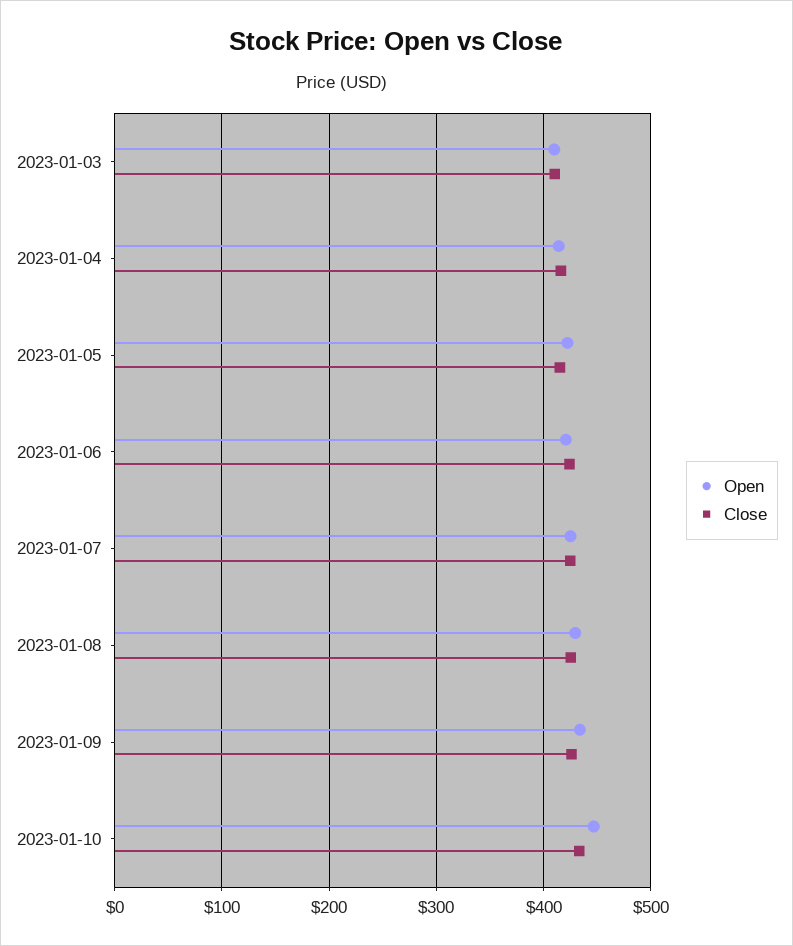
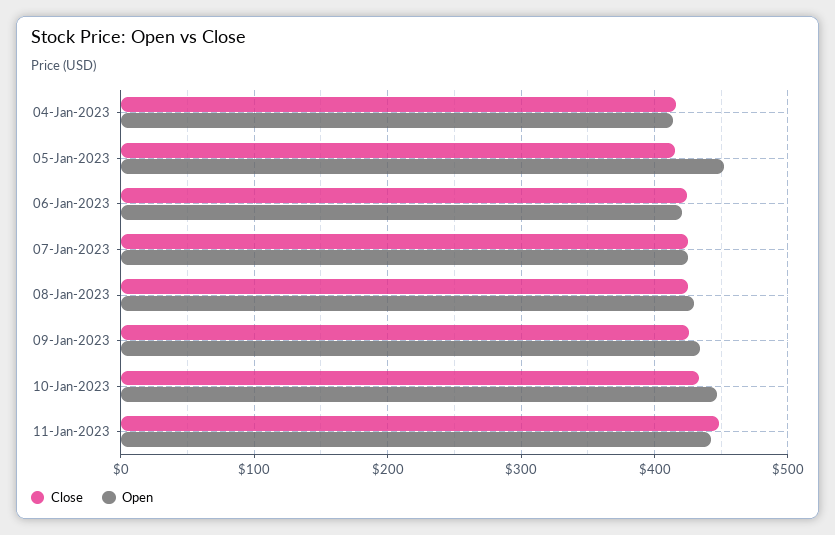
Open, 2023-01-03: 410 -> none
Close, 2023-01-03: 410 -> none
Open, 2023-01-05: 420 -> 450
Close, 11-Jan-2023: none -> 450
Open, 11-Jan-2023: none -> 440

